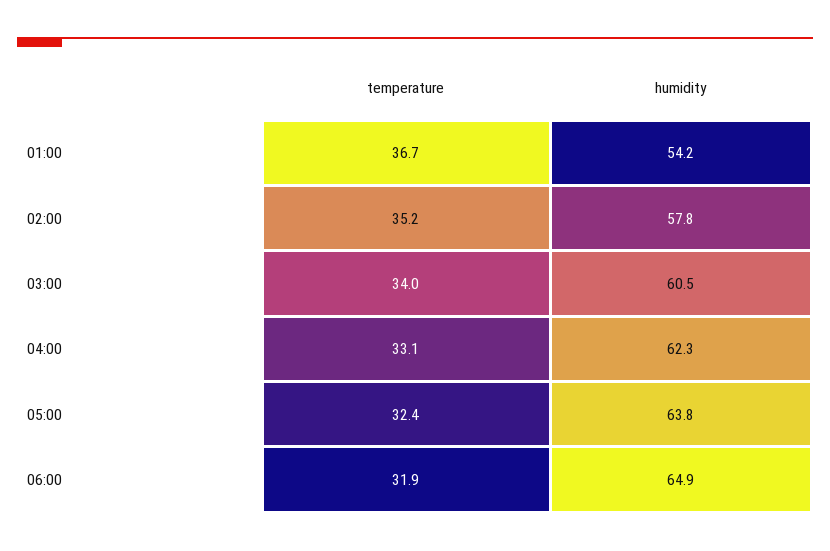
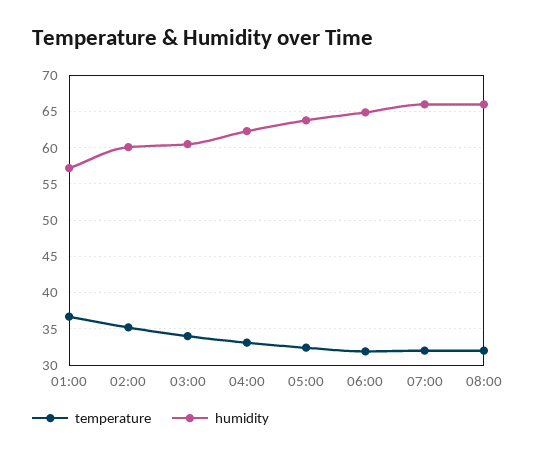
humidity, 01:00: 54.2 -> 57
humidity, 02:00: 57.8 -> 60
temperature, 07:00: none -> 32
humidity, 07:00: none -> 66
temperature, 08:00: none -> 32
humidity, 08:00: none -> 66

